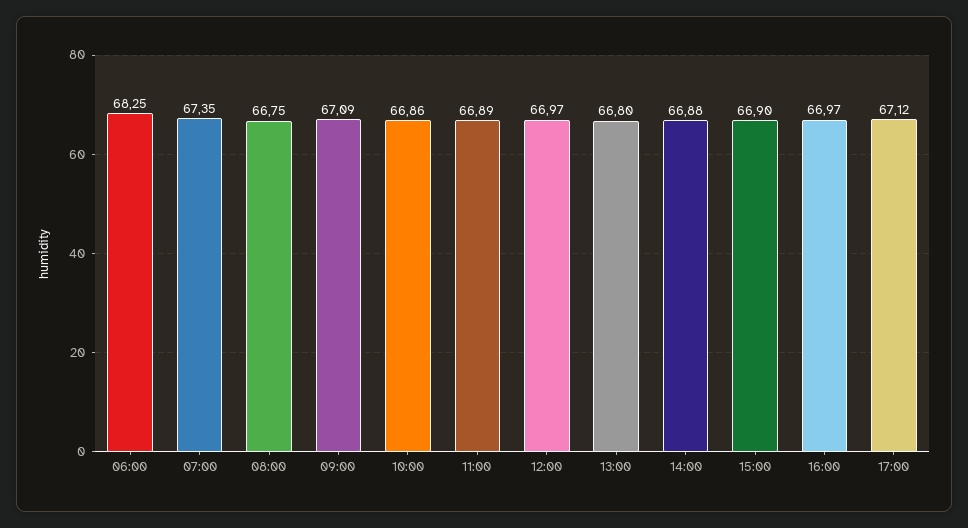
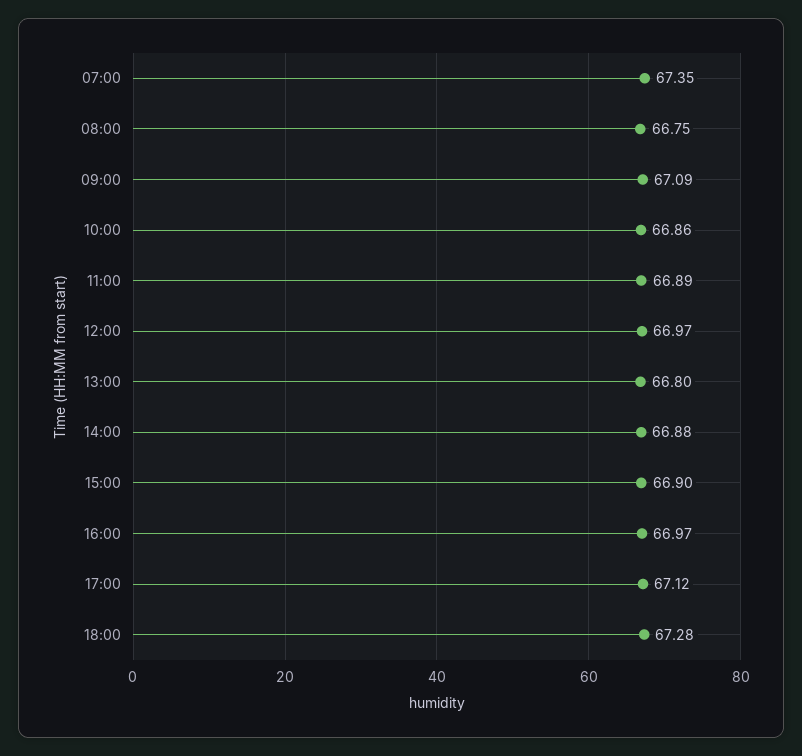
06:00: 68.25 -> none
18:00: none -> 67.28

